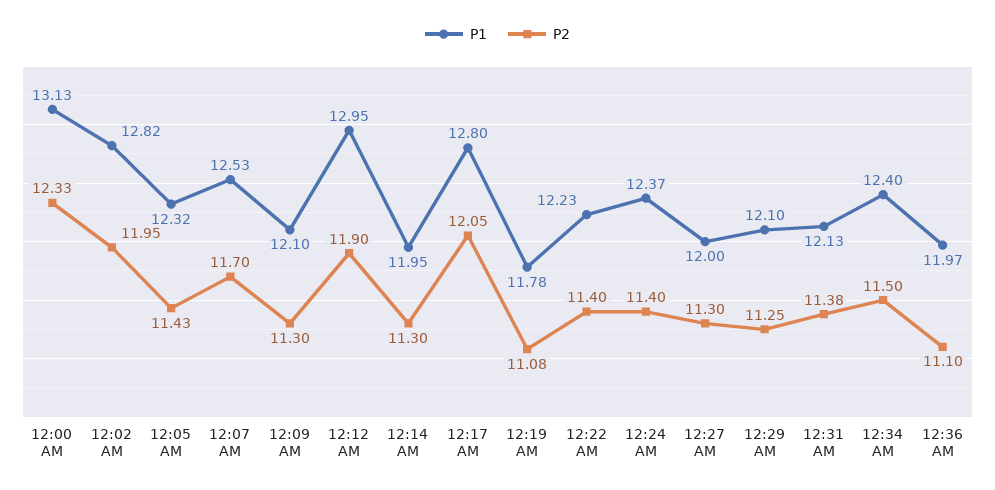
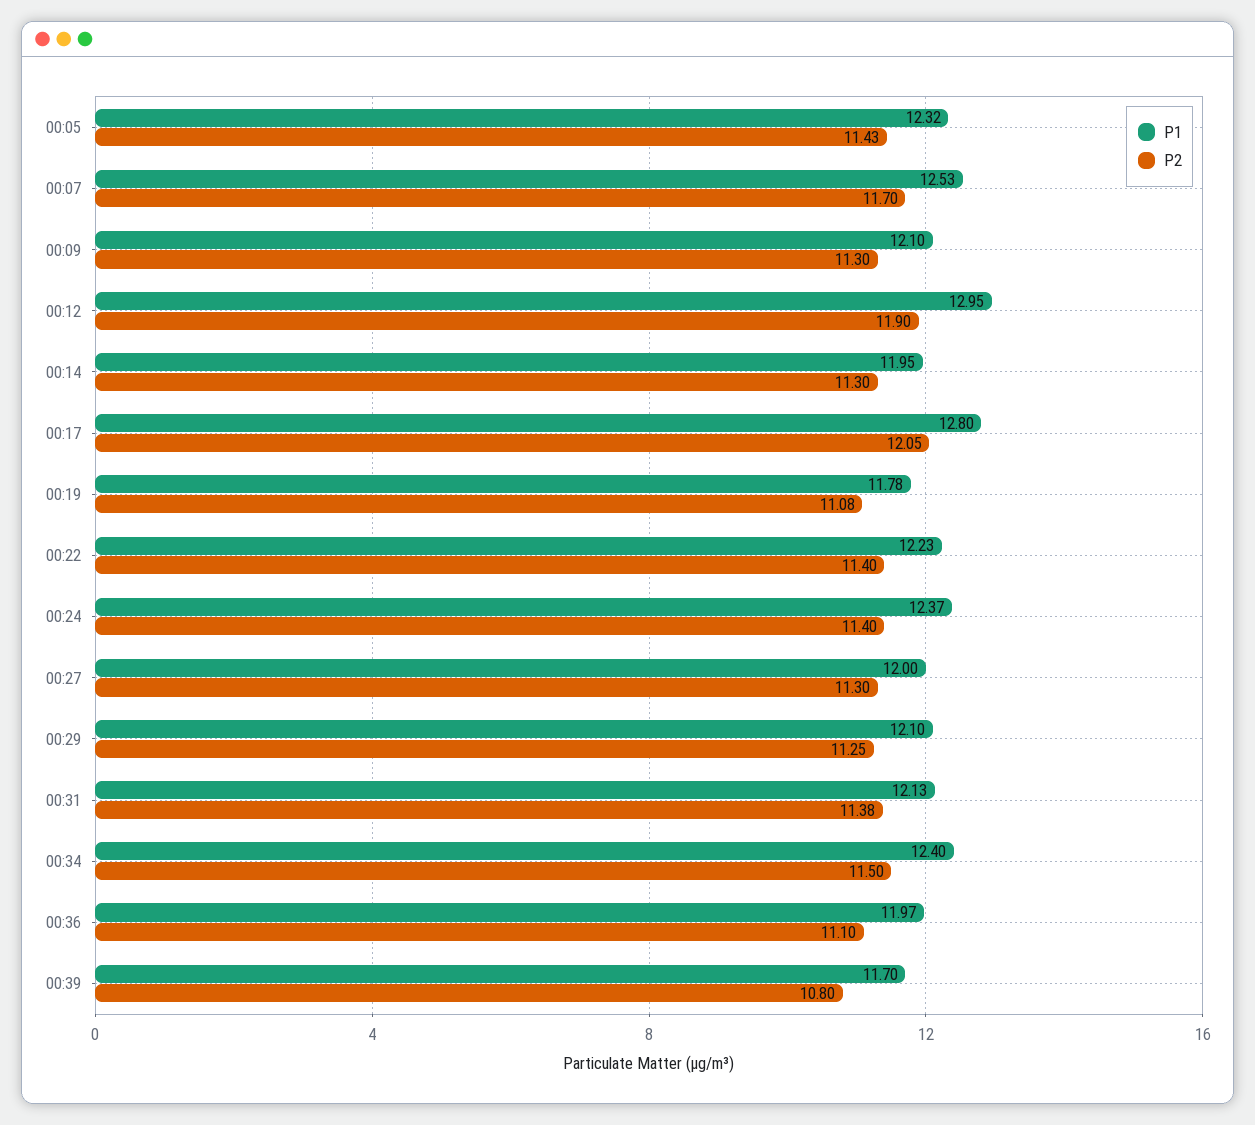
P1, 12:00 AM: 13.13 -> none
P2, 12:00 AM: 12.33 -> none
P1, 12:02 AM: 12.82 -> none
P2, 12:02 AM: 11.95 -> none
P1, 00:39: none -> 11.7
P2, 00:39: none -> 10.8

